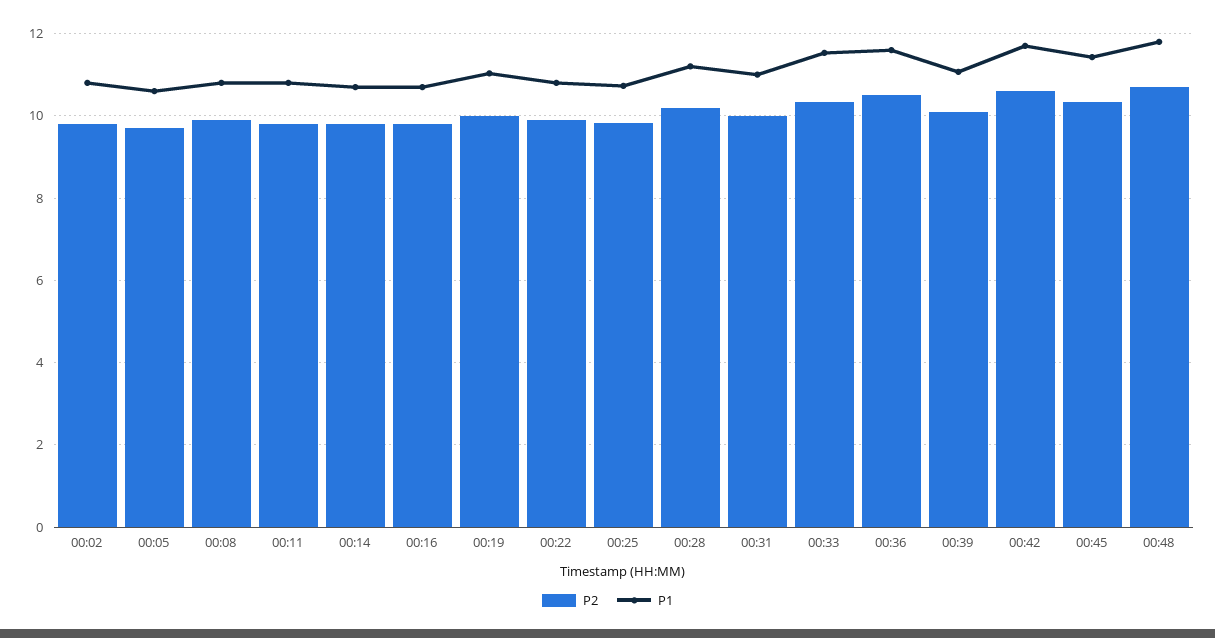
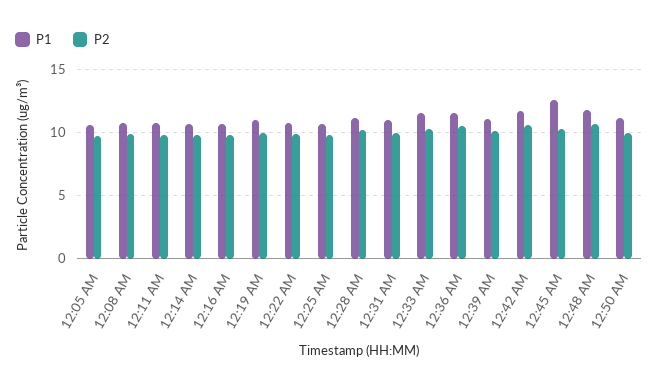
P2, 00:02: 9.8 -> none
P1, 00:02: 10.8 -> none
P1, 00:45: 11.4 -> 12.5
P1, 12:50 AM: none -> 11
P2, 12:50 AM: none -> 10

